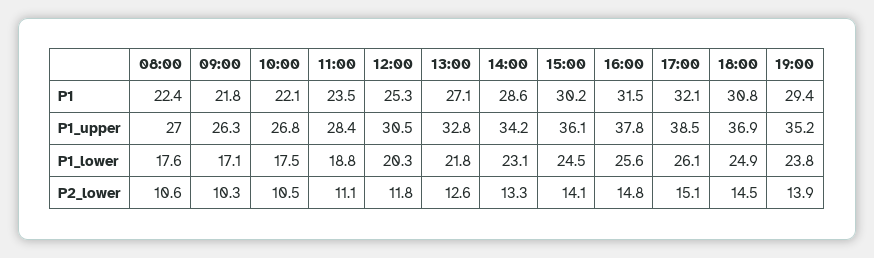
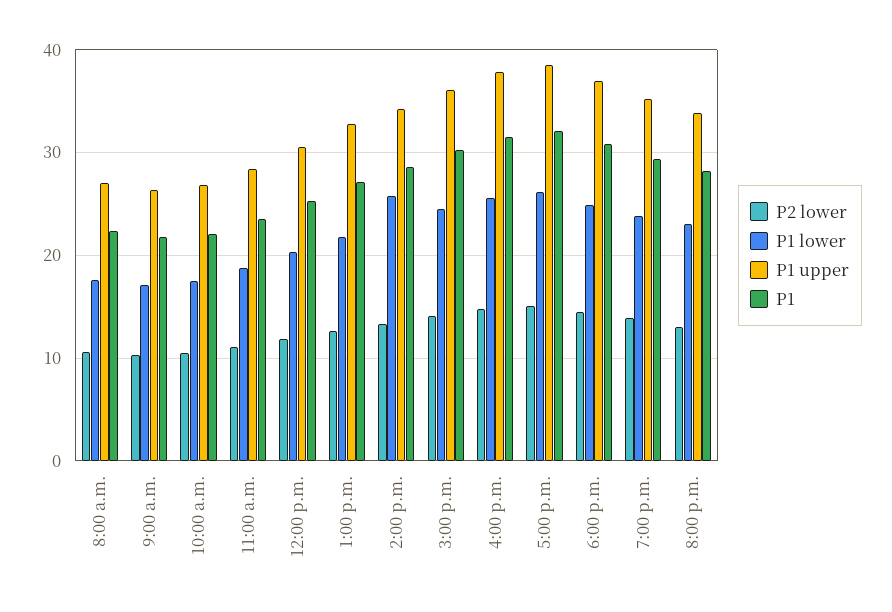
P1_lower, 14:00: 23.1 -> 26
P2_lower, 8:00 p.m.: none -> 13
P1_lower, 8:00 p.m.: none -> 23
P1_upper, 8:00 p.m.: none -> 34
P1, 8:00 p.m.: none -> 28

